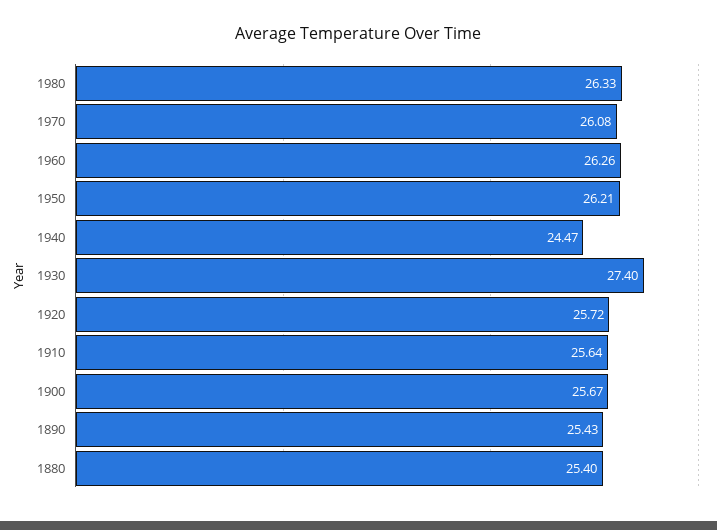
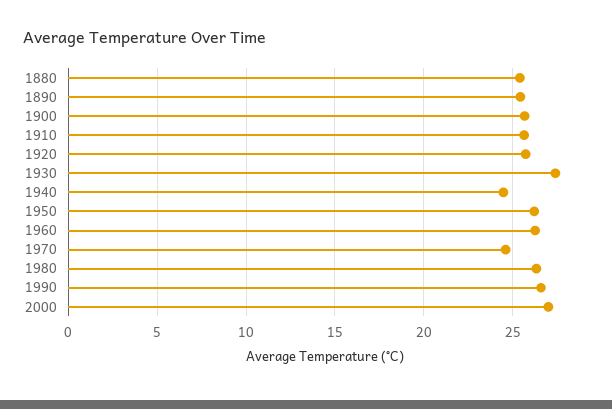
1970: 26.08 -> 24.5
1990: none -> 26.5
2000: none -> 27

